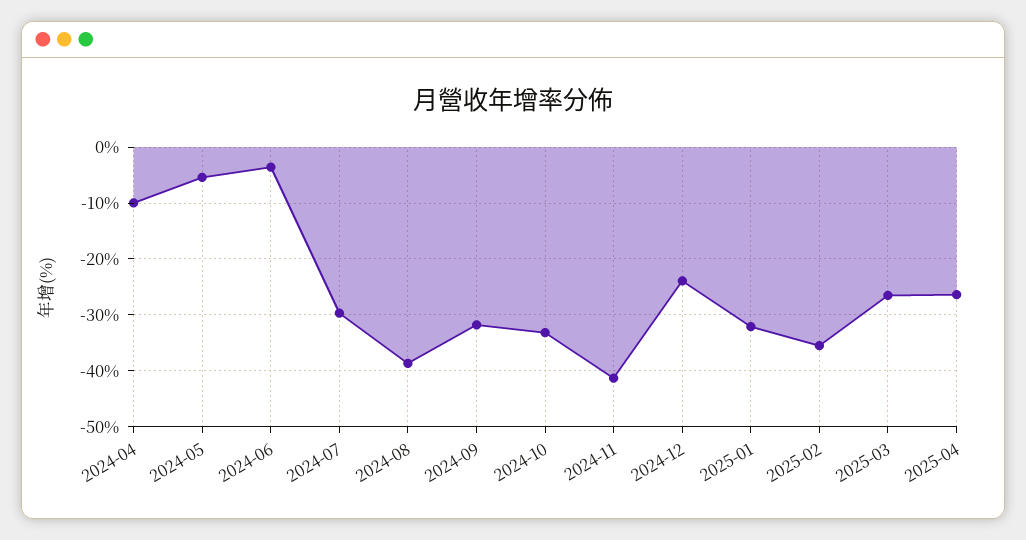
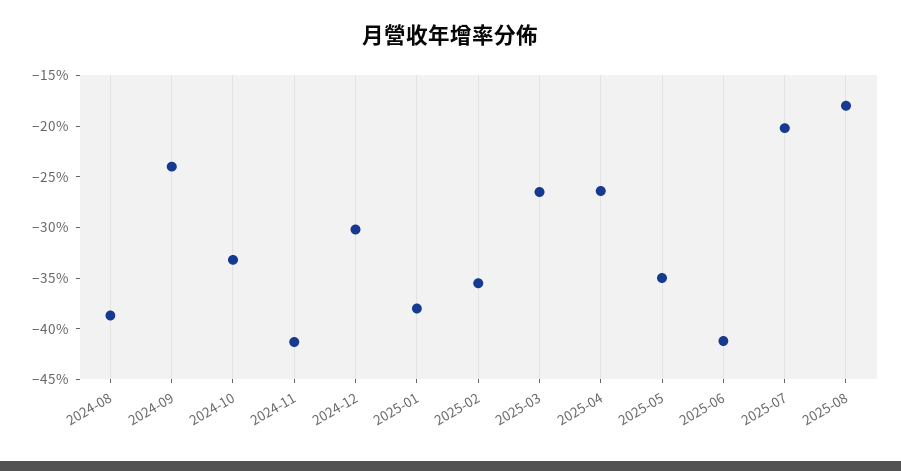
2024-04: -10 -> none
2024-05: -6 -> none
2024-06: -4 -> none
2024-07: -30 -> none
2024-09: -32 -> -24
2024-12: -24 -> -30
2025-01: -32 -> -38
2025-05: none -> -35
2025-06: none -> -41
2025-07: none -> -20
2025-08: none -> -18

